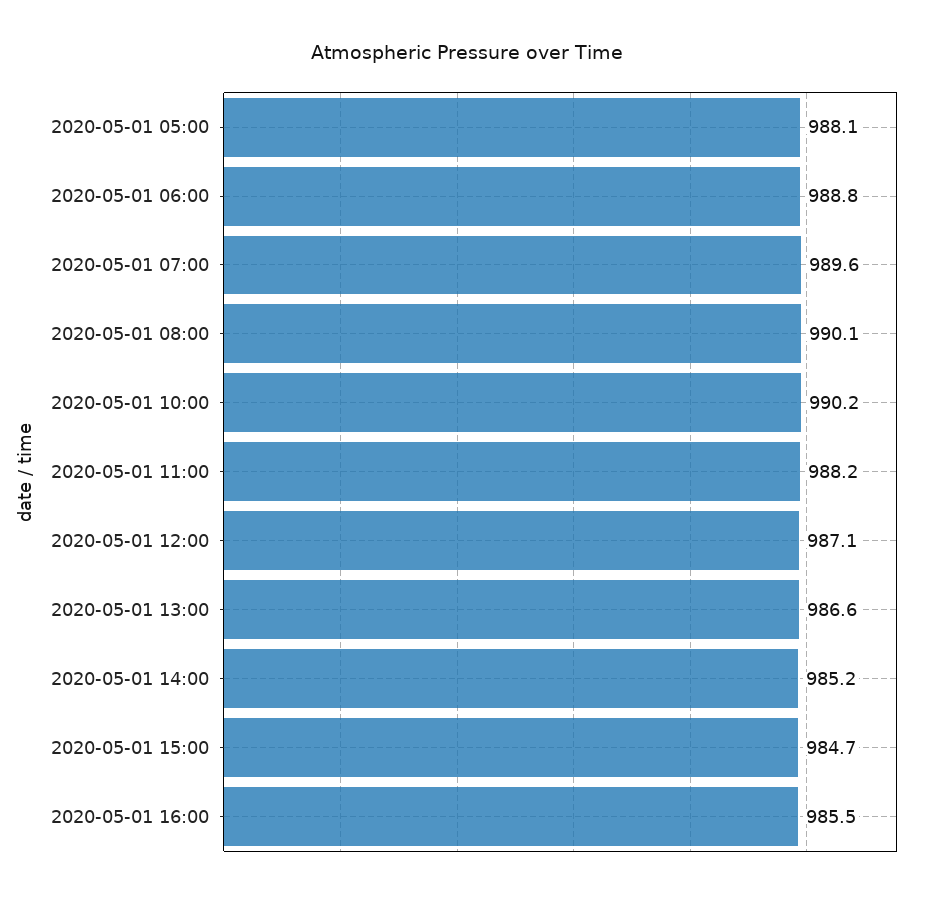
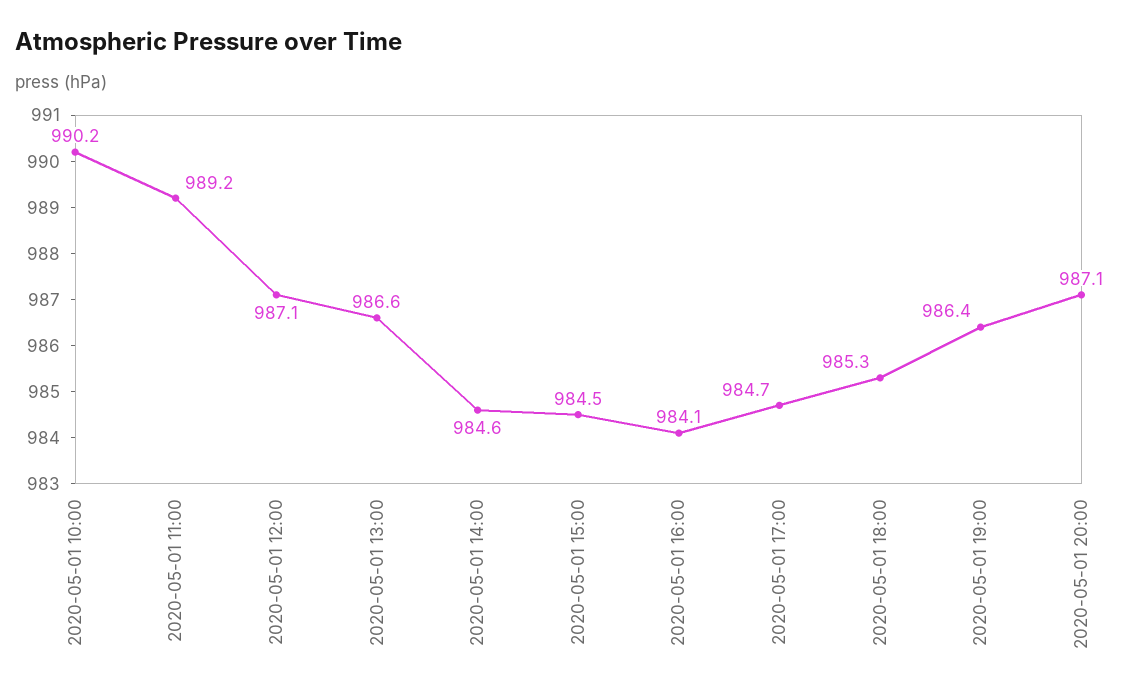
2020-05-01 05:00: 988.1 -> none
2020-05-01 06:00: 988.8 -> none
2020-05-01 07:00: 989.6 -> none
2020-05-01 08:00: 990.1 -> none
2020-05-01 11:00: 988.2 -> 989.2
2020-05-01 14:00: 985.2 -> 984.6
2020-05-01 15:00: 984.7 -> 984.5
2020-05-01 16:00: 985.5 -> 984.1
2020-05-01 17:00: none -> 984.7
2020-05-01 18:00: none -> 985.3
2020-05-01 19:00: none -> 986.4
2020-05-01 20:00: none -> 987.1

